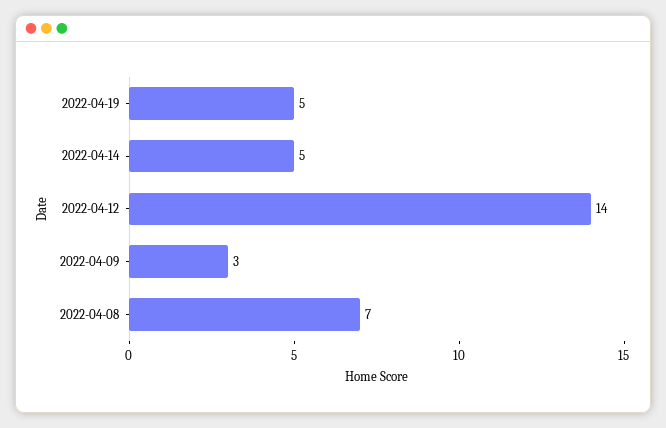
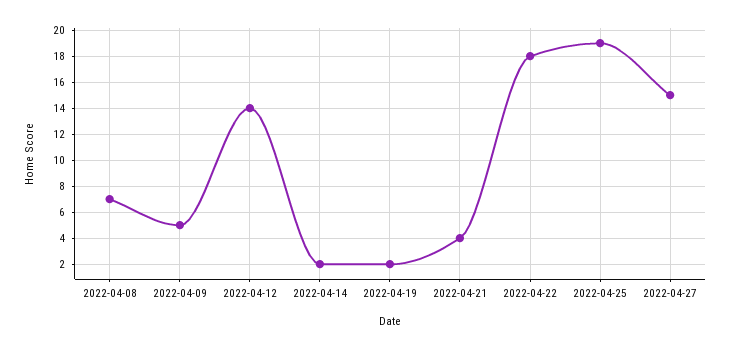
2022-04-19: 5 -> 2
2022-04-14: 5 -> 2
2022-04-09: 3 -> 5
2022-04-21: none -> 4
2022-04-22: none -> 18
2022-04-25: none -> 19
2022-04-27: none -> 15

